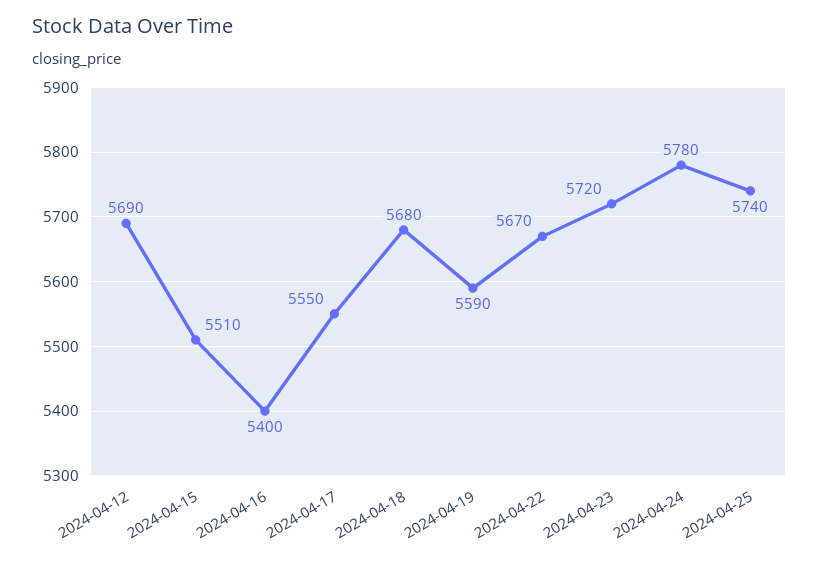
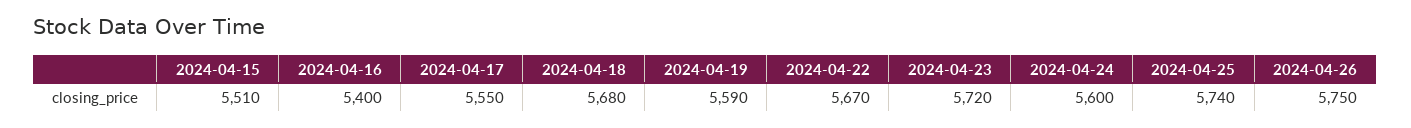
2024-04-12: 5690 -> none
2024-04-24: 5780 -> 5600
2024-04-26: none -> 5750

